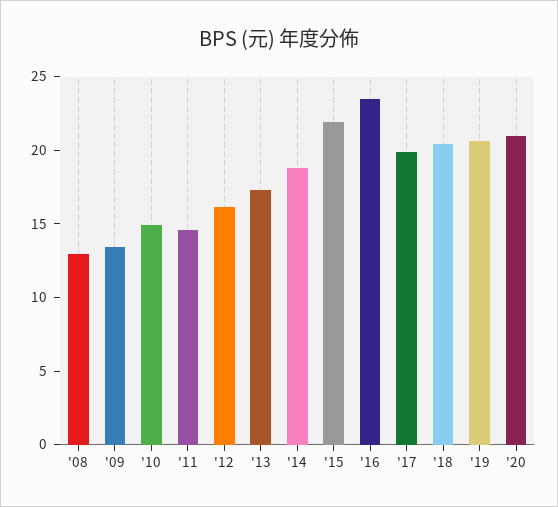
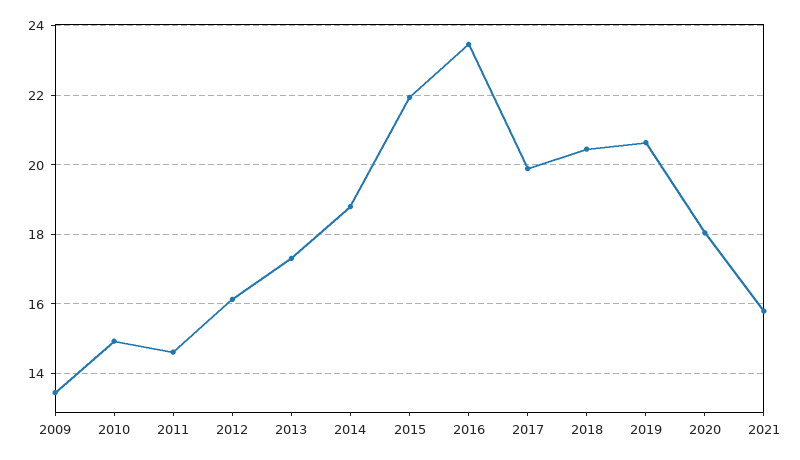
'08: 13 -> none
'20: 21 -> 18
2021: none -> 15.8

